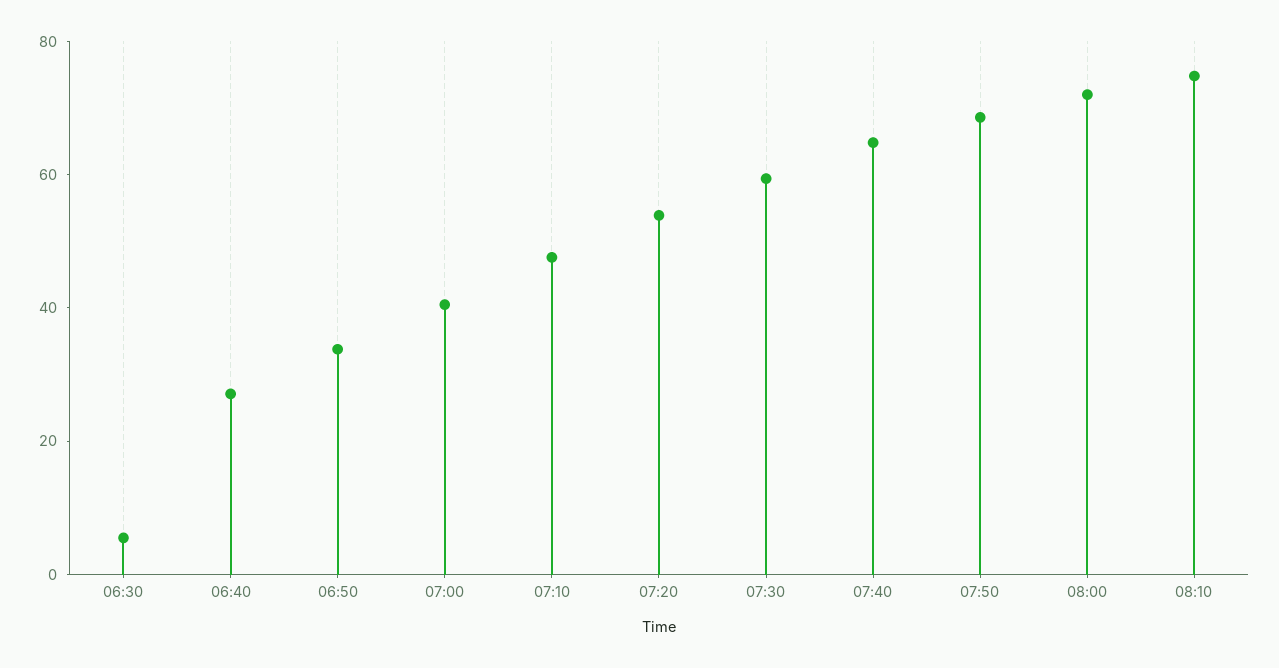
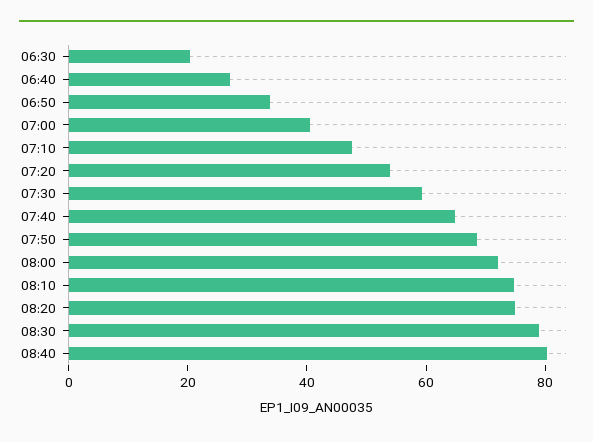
06:30: 5 -> 20
08:20: none -> 75
08:30: none -> 80
08:40: none -> 80

